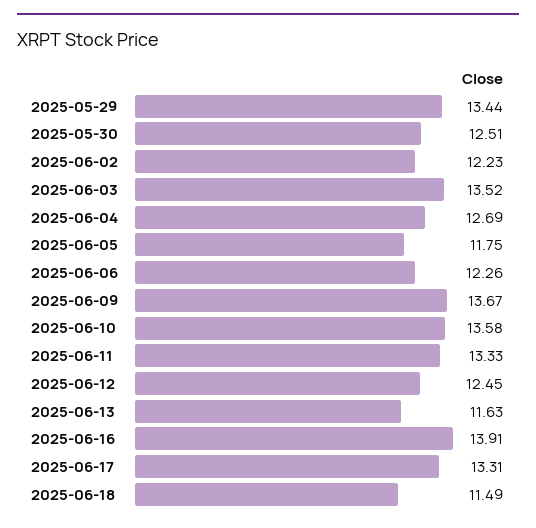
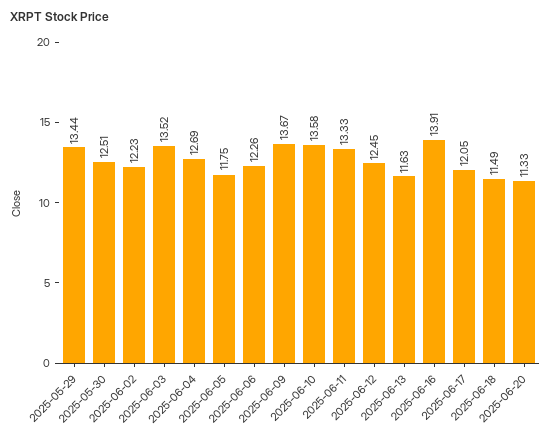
2025-06-17: 13.31 -> 12.05
2025-06-20: none -> 11.33

